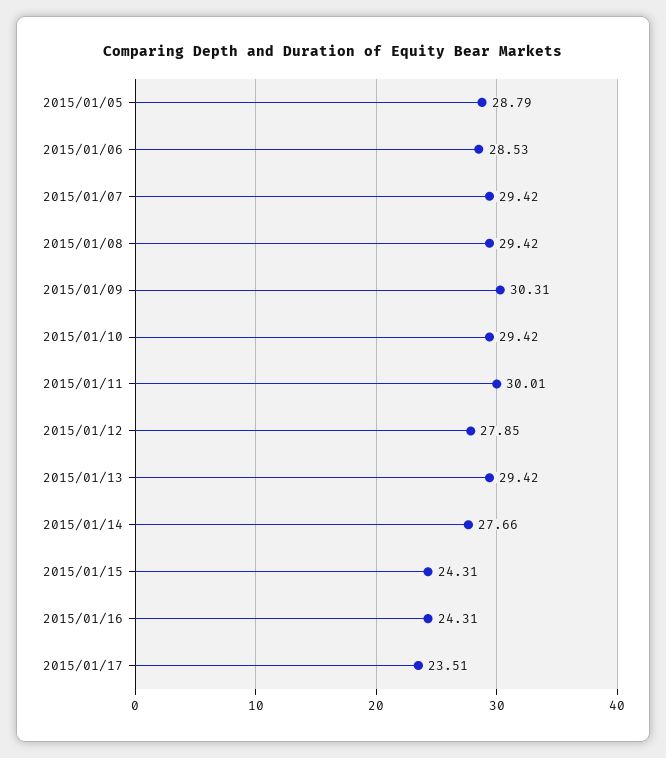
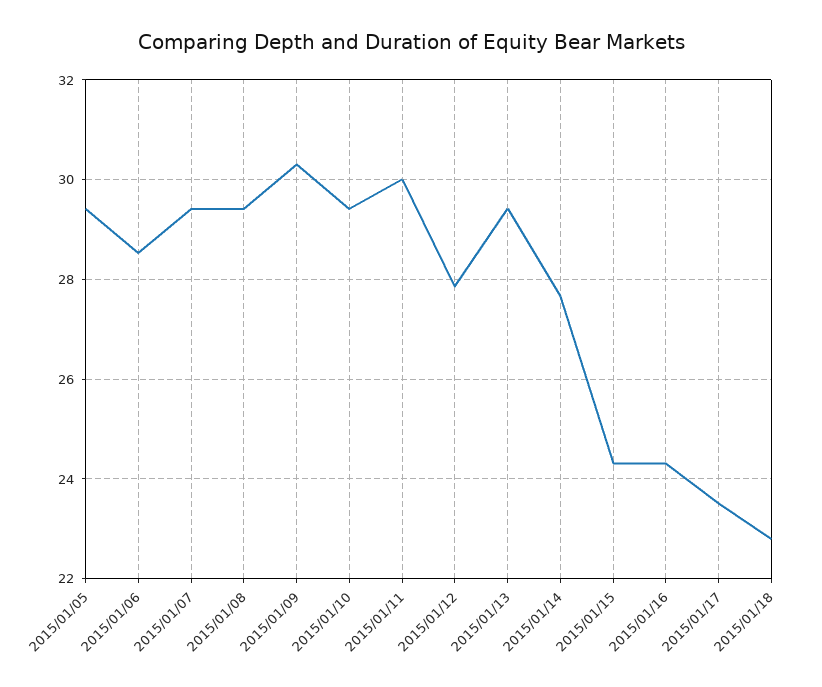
2015/01/05: 28.79 -> 29.4
2015/01/18: none -> 22.8

